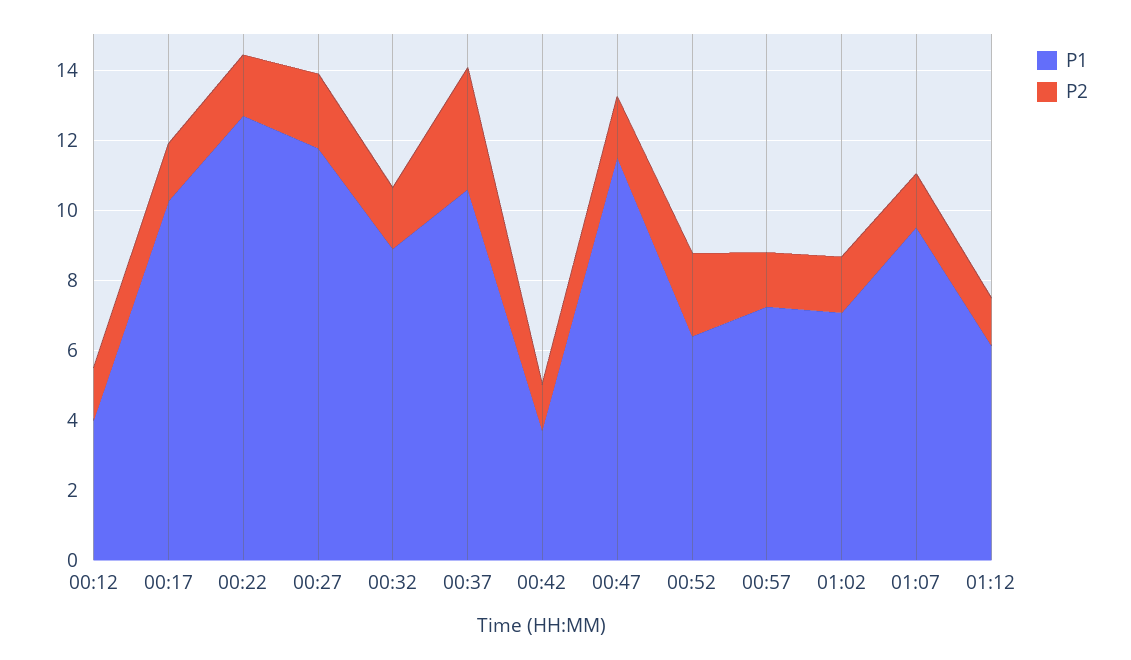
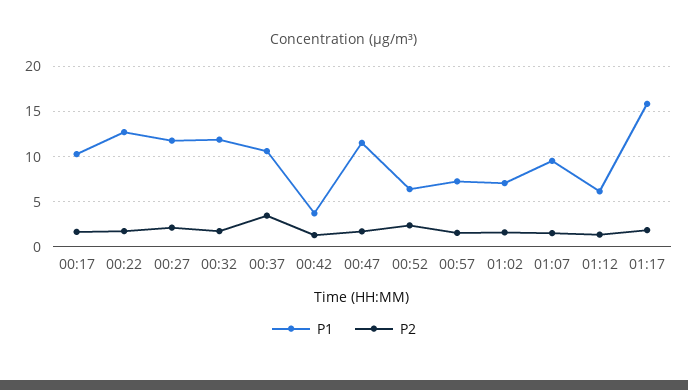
P1, 00:12: 4 -> none
P2, 00:12: 1.5 -> none
P1, 00:32: 9 -> 12
P1, 01:17: none -> 16
P2, 01:17: none -> 2

